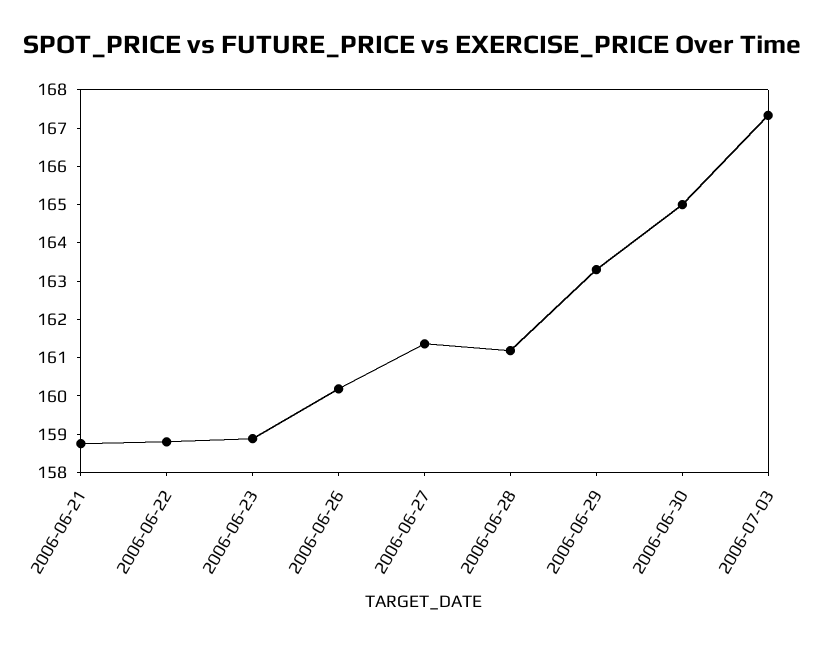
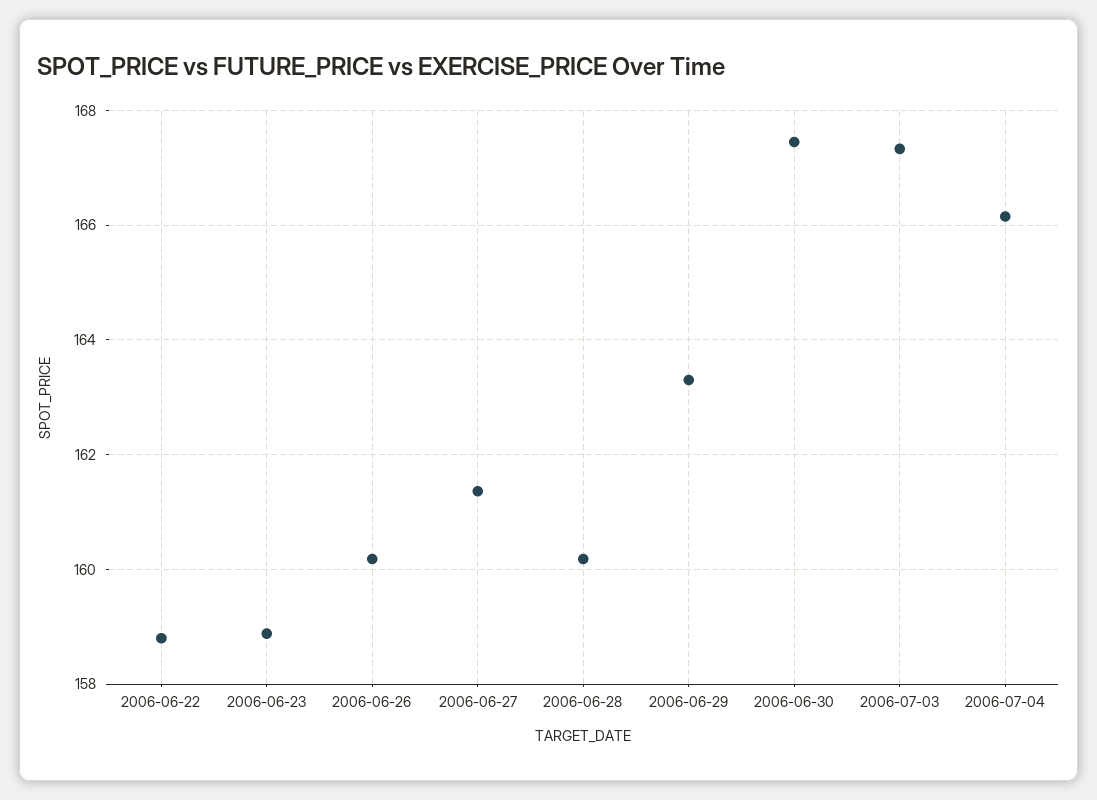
2006-06-21: 158.75 -> none
2006-06-28: 161.25 -> 160.2
2006-06-30: 165 -> 167.4
2006-07-04: none -> 166.2

